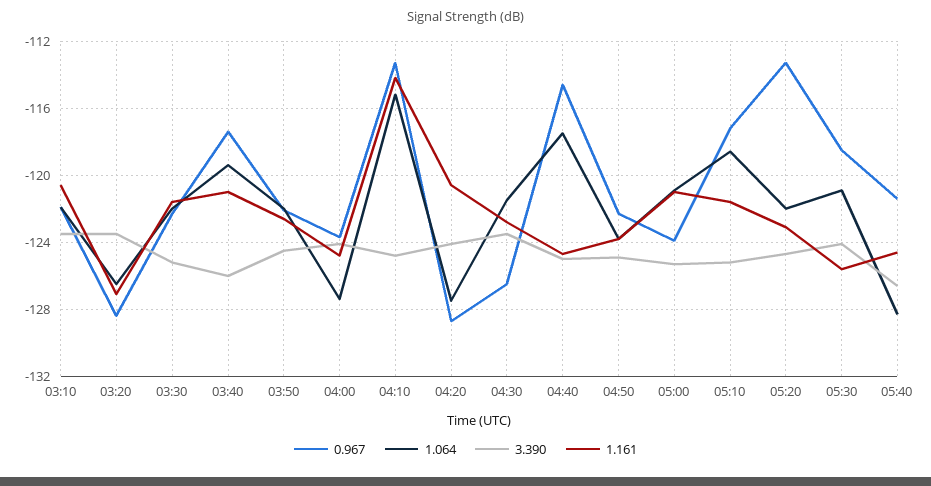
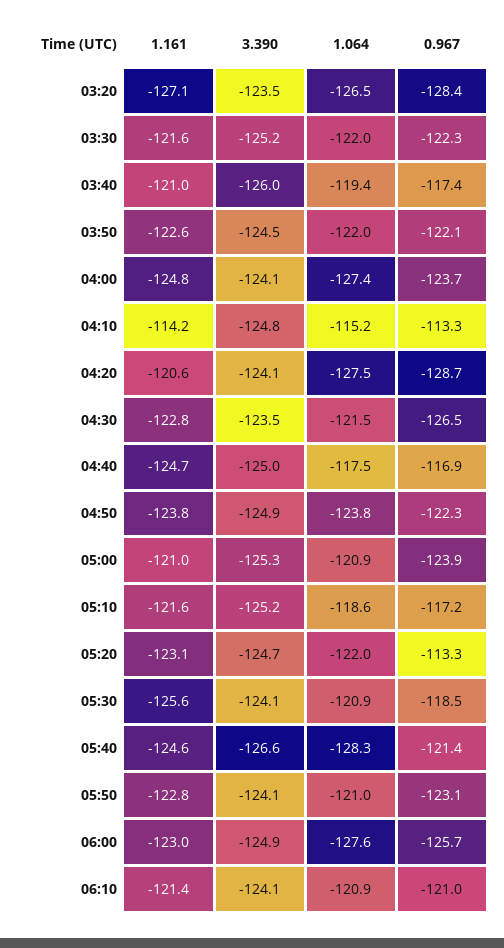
0.967, 03:10: -122 -> none
1.064, 03:10: -122 -> none
3.390, 03:10: -123.5 -> none
1.161, 03:10: -120.5 -> none
0.967, 04:40: -114.5 -> -116.9
1.161, 05:50: none -> -122.8
3.390, 05:50: none -> -124.1
1.064, 05:50: none -> -121
0.967, 05:50: none -> -123.1
1.161, 06:00: none -> -123
3.390, 06:00: none -> -124.9
1.064, 06:00: none -> -127.6
0.967, 06:00: none -> -125.7
1.161, 06:10: none -> -121.4
3.390, 06:10: none -> -124.1
1.064, 06:10: none -> -120.9
0.967, 06:10: none -> -121

